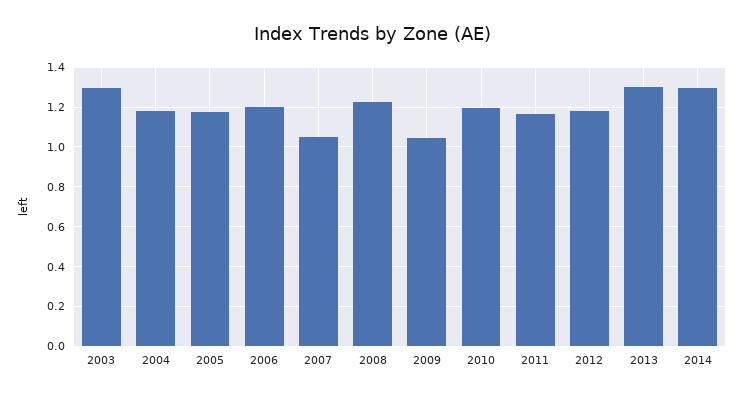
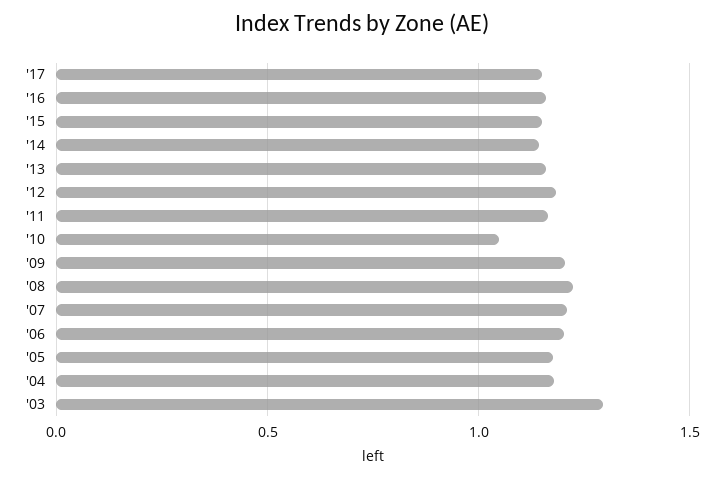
2007: 1.05 -> 1.2
2009: 1.05 -> 1.2
2010: 1.2 -> 1.05
2013: 1.3 -> 1.15
2014: 1.3 -> 1.15
'17: none -> 1.15
'16: none -> 1.15
'15: none -> 1.15

